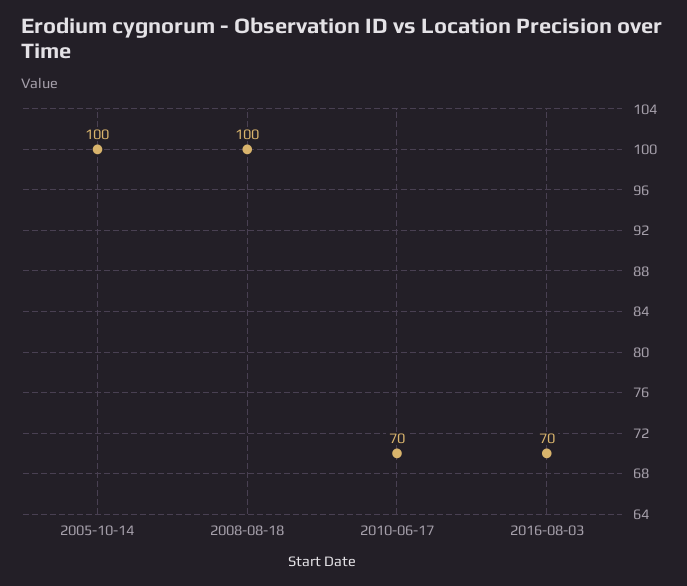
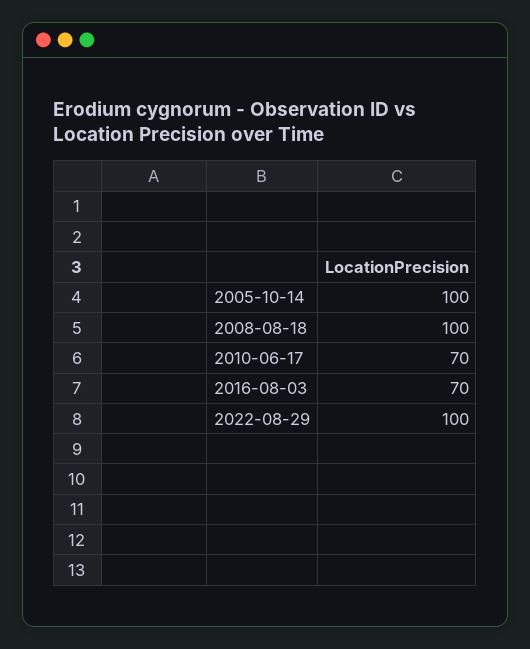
2022-08-29: none -> 100

